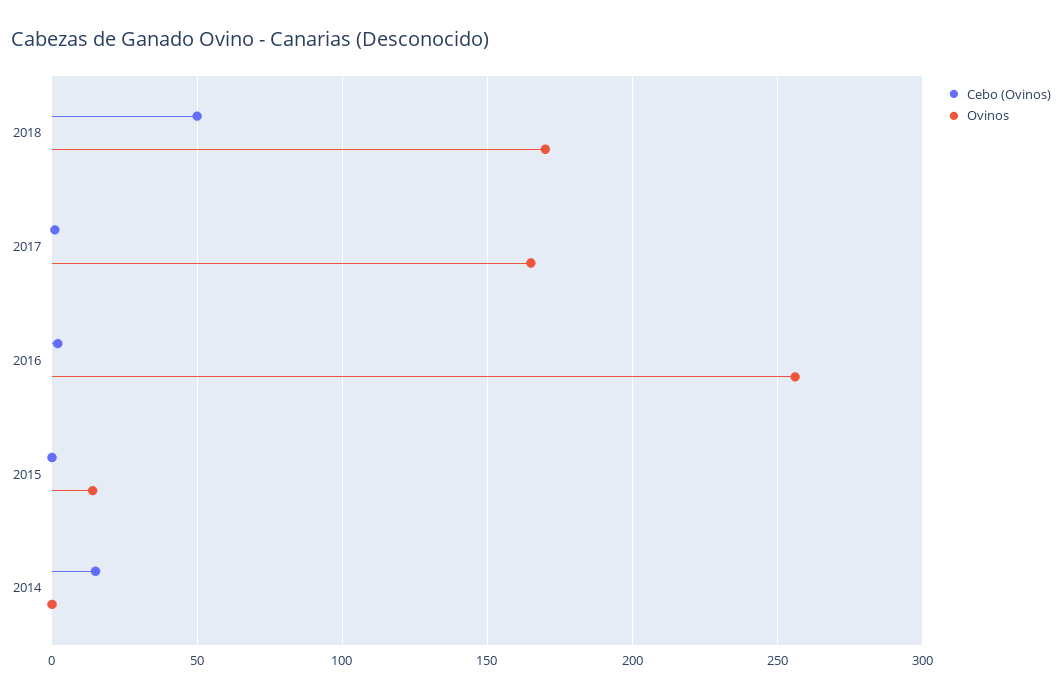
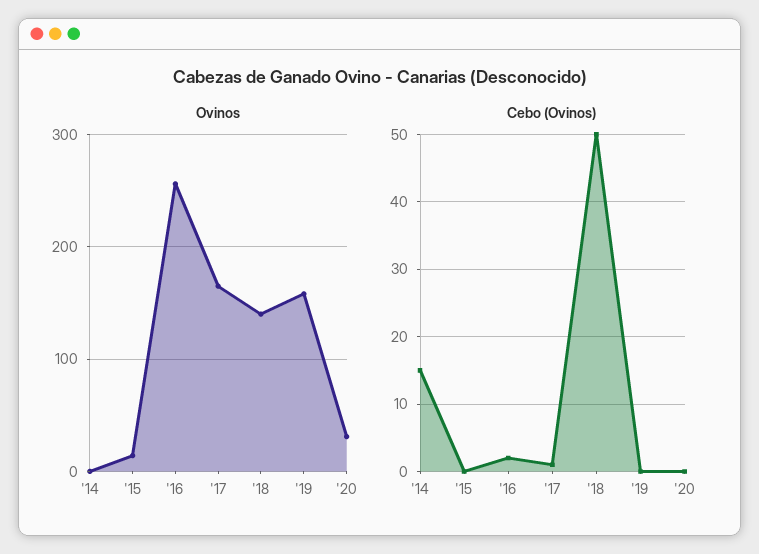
Ovinos, 2018: 170 -> 140
Ovinos, '19: none -> 160
Ovinos, '20: none -> 30
Cebo (Ovinos), '19: none -> 0
Cebo (Ovinos), '20: none -> 0

